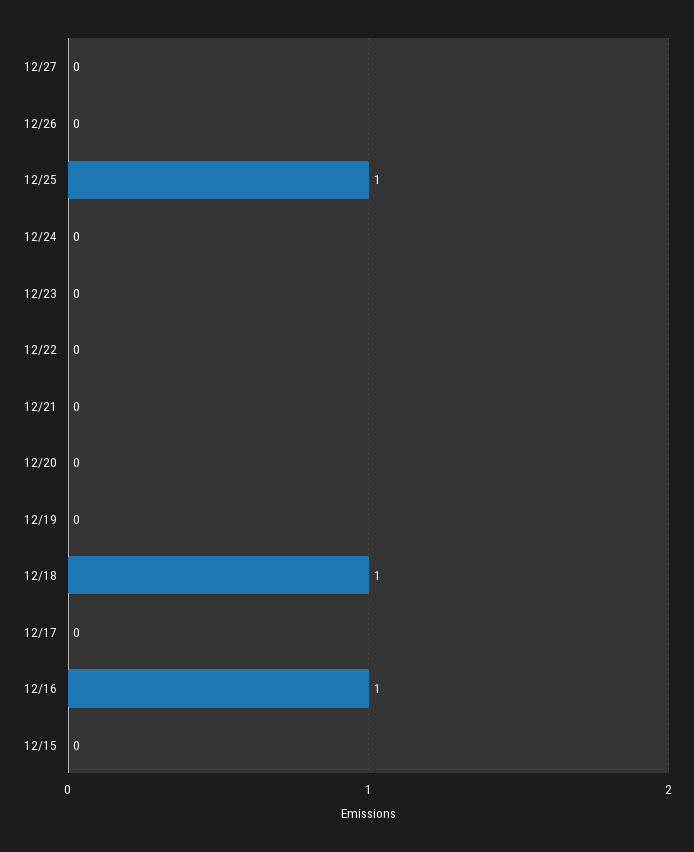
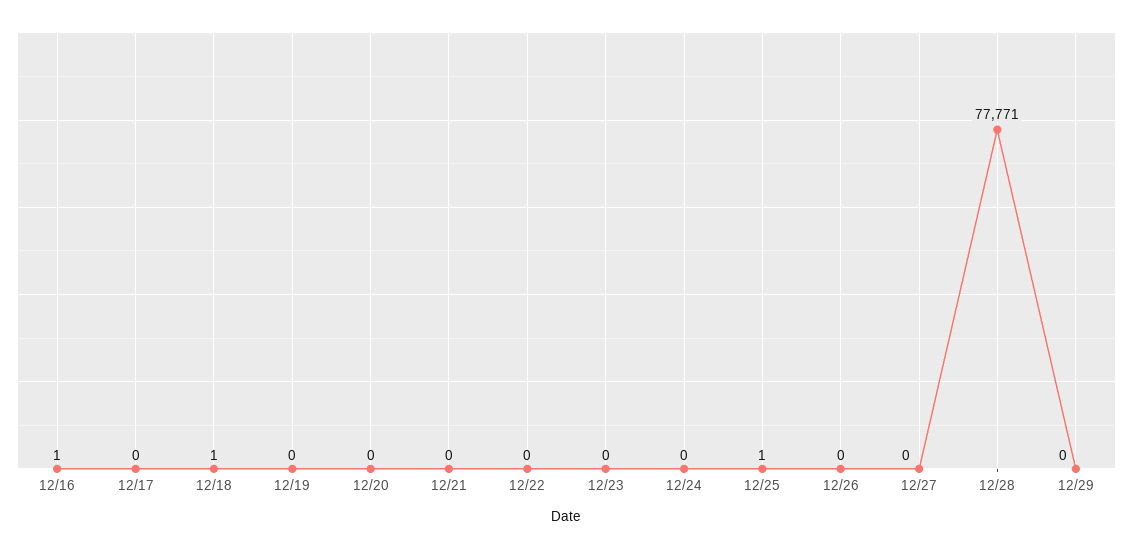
12/15: 0 -> none
12/28: none -> 77771
12/29: none -> 0

